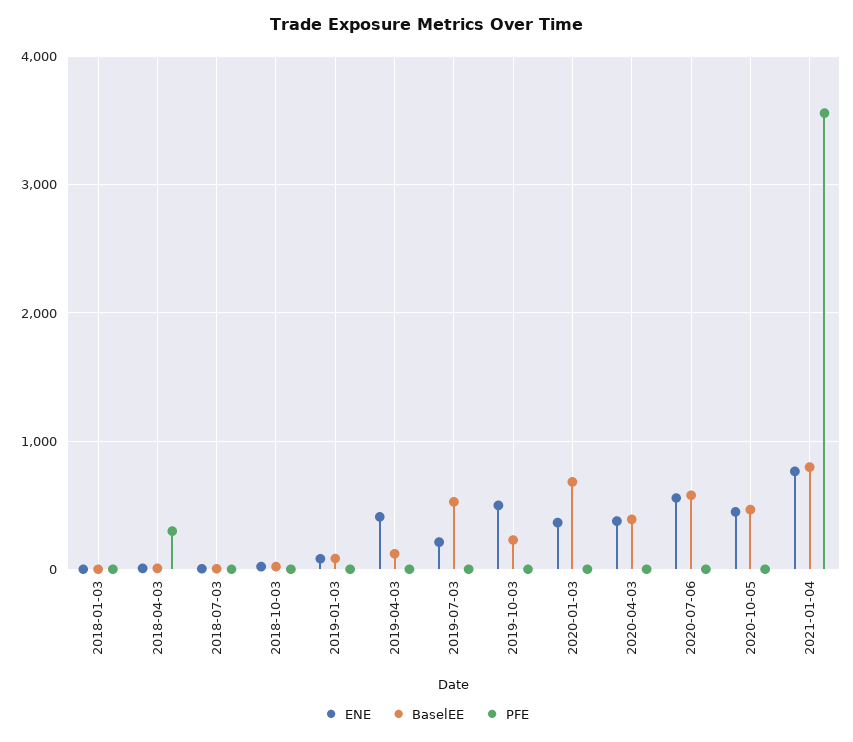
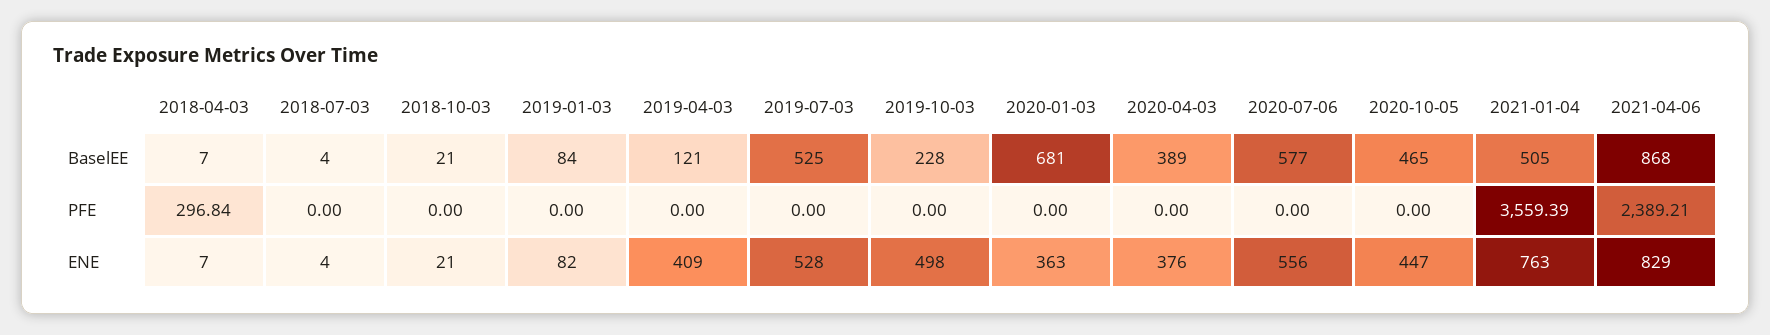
ENE, 2018-01-03: 0 -> none
BaselEE, 2018-01-03: 0 -> none
PFE, 2018-01-03: 0 -> none
ENE, 2019-07-03: 200 -> 528
BaselEE, 2021-01-04: 800 -> 505
BaselEE, 2021-04-06: none -> 868
PFE, 2021-04-06: none -> 2389.21
ENE, 2021-04-06: none -> 829

